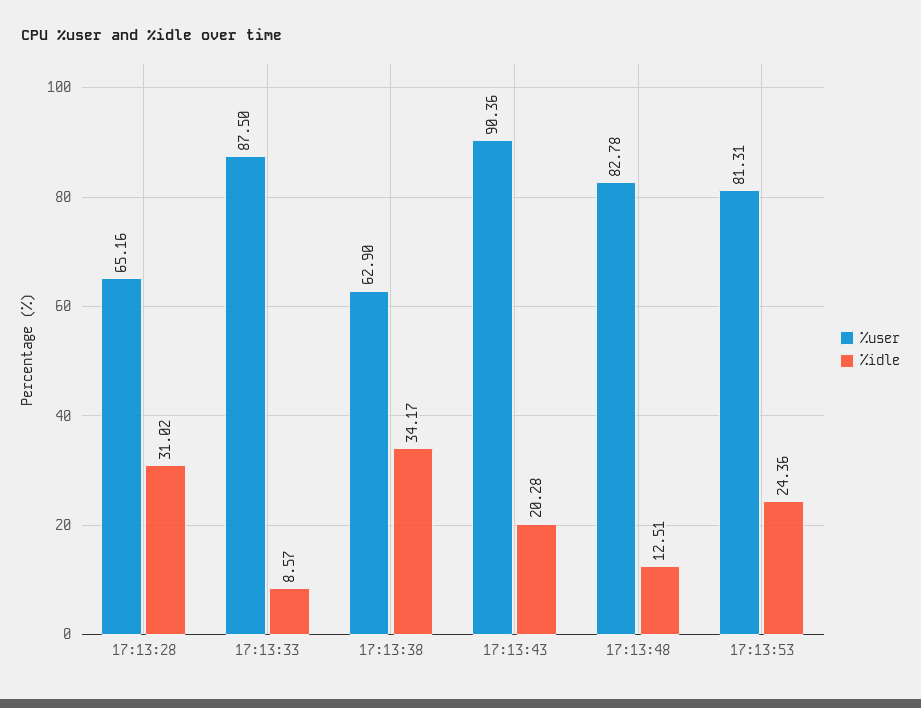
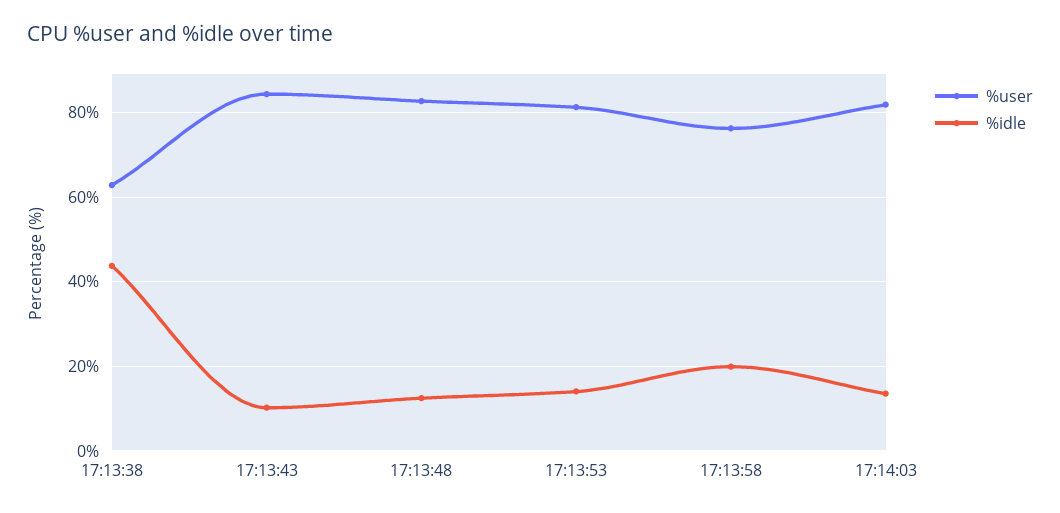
%user, 17:13:28: 65.16 -> none
%idle, 17:13:28: 31.02 -> none
%user, 17:13:33: 87.5 -> none
%idle, 17:13:33: 8.57 -> none
%idle, 17:13:38: 34.17 -> 44
%user, 17:13:43: 90.36 -> 84
%idle, 17:13:43: 20.28 -> 10
%idle, 17:13:53: 24.36 -> 14
%user, 17:13:58: none -> 76
%idle, 17:13:58: none -> 20
%user, 17:14:03: none -> 82
%idle, 17:14:03: none -> 14

